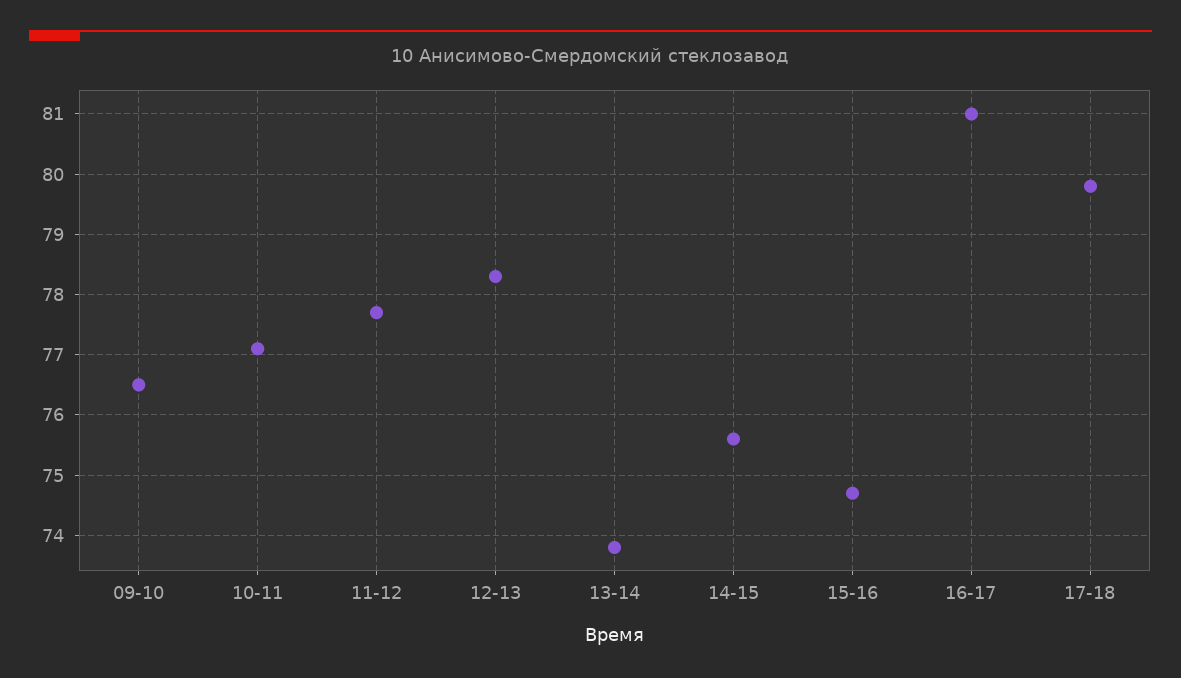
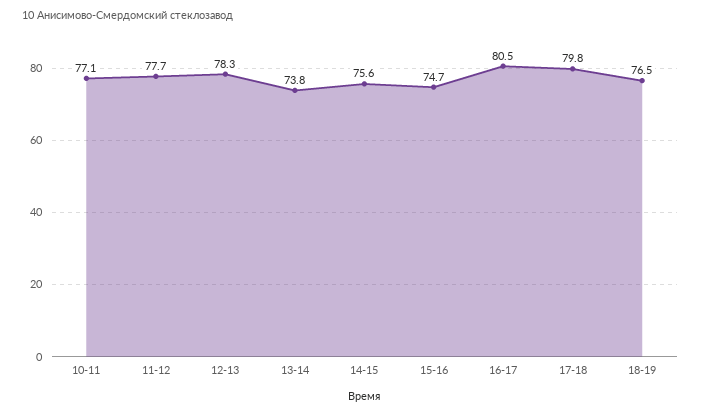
09-10: 76.5 -> none
16-17: 81 -> 80.5
18-19: none -> 76.5

